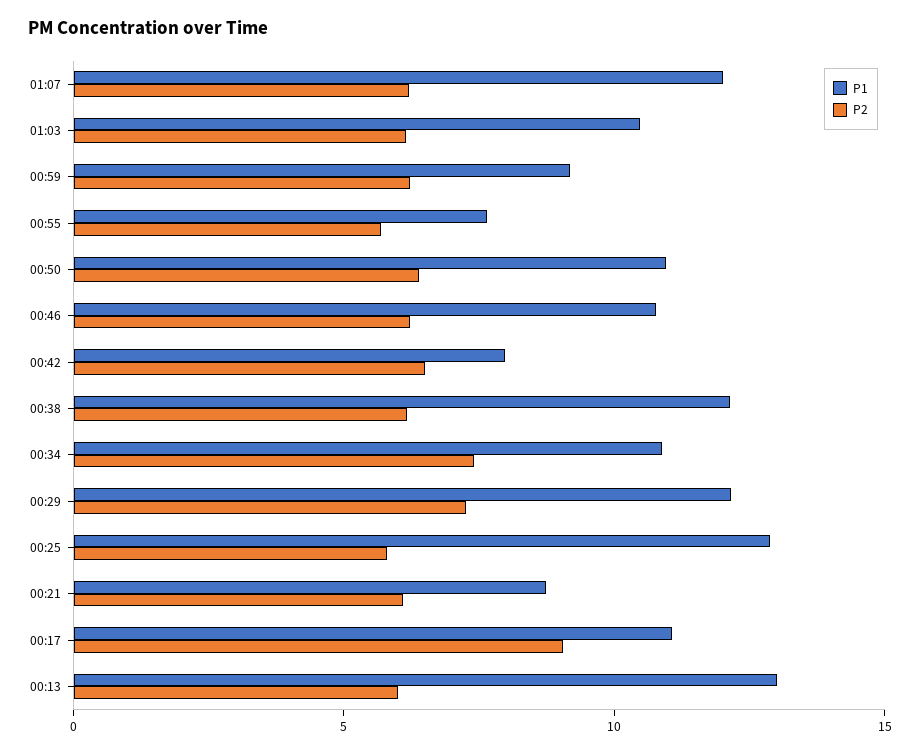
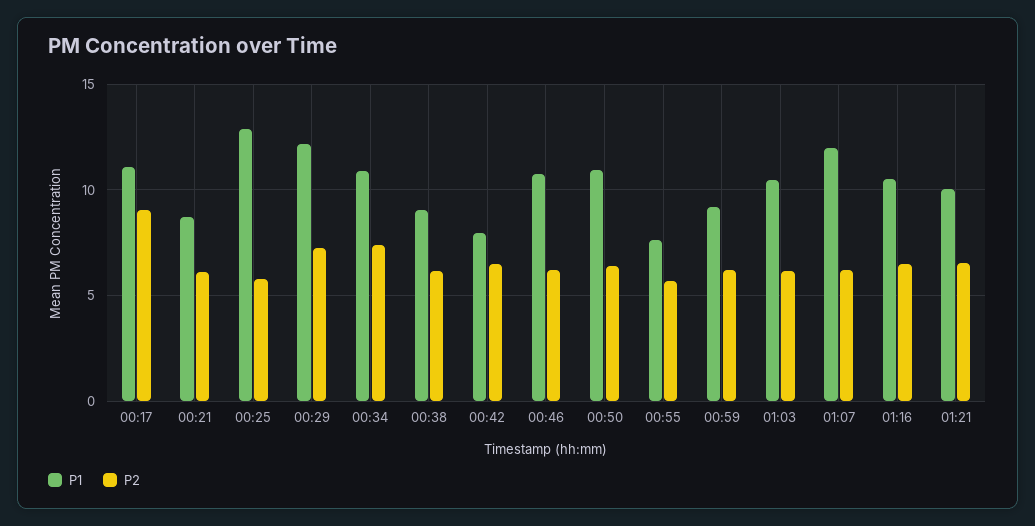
P1, 00:38: 12 -> 9
P1, 00:13: 13 -> none
P2, 00:13: 6 -> none
P1, 01:16: none -> 10.5
P2, 01:16: none -> 6.5
P1, 01:21: none -> 10
P2, 01:21: none -> 6.5

